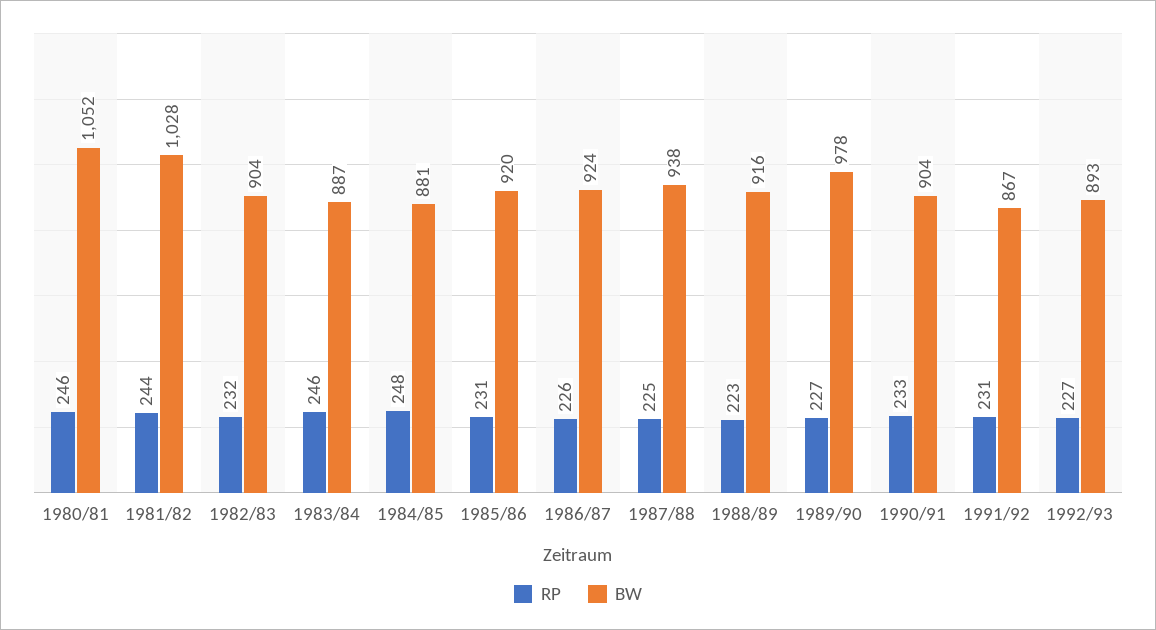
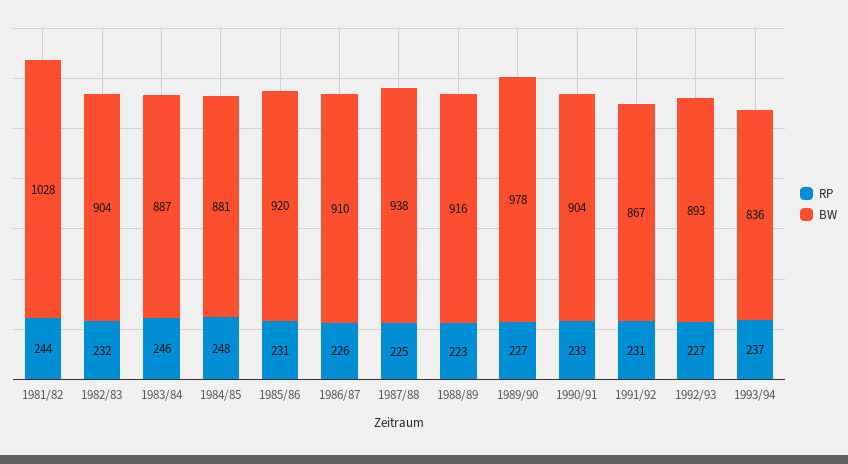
RP, 1980/81: 246 -> none
BW, 1980/81: 1052 -> none
BW, 1986/87: 924 -> 910
RP, 1993/94: none -> 237
BW, 1993/94: none -> 836

